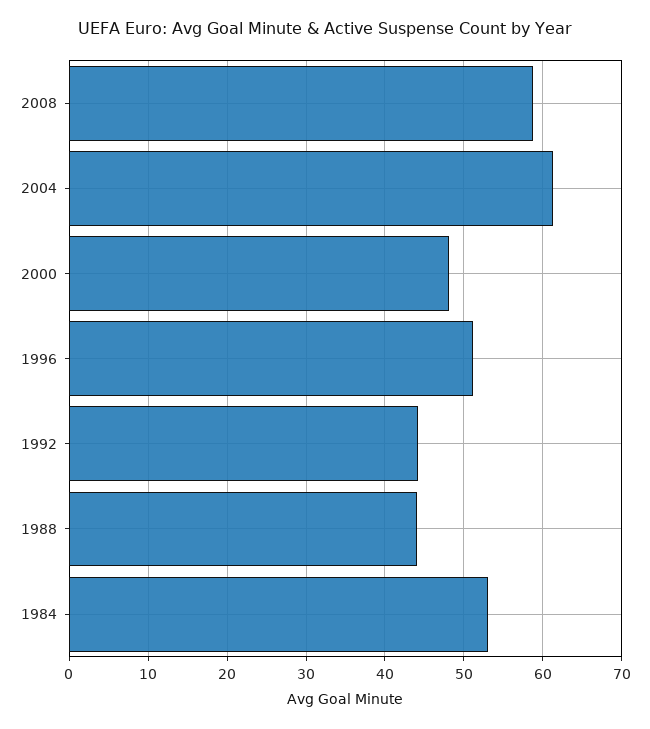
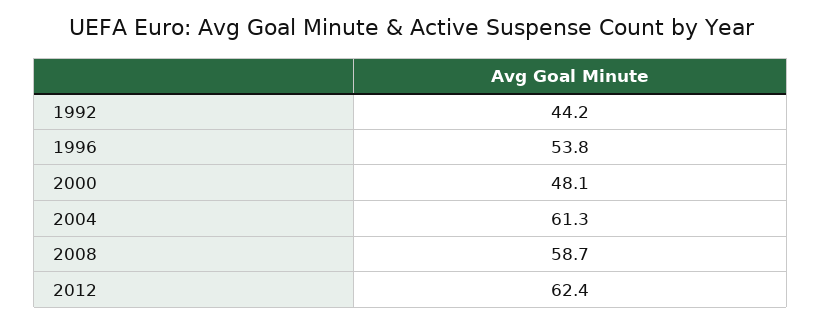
1996: 51 -> 53.8
1988: 44 -> none
1984: 53 -> none
2012: none -> 62.4

